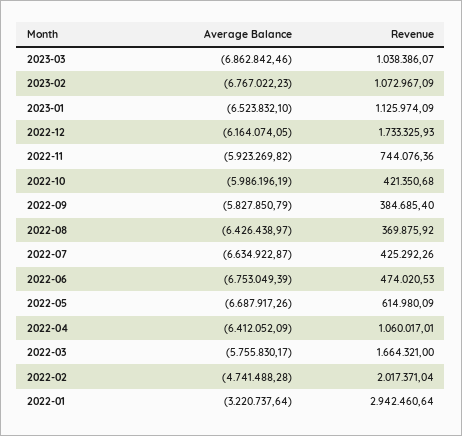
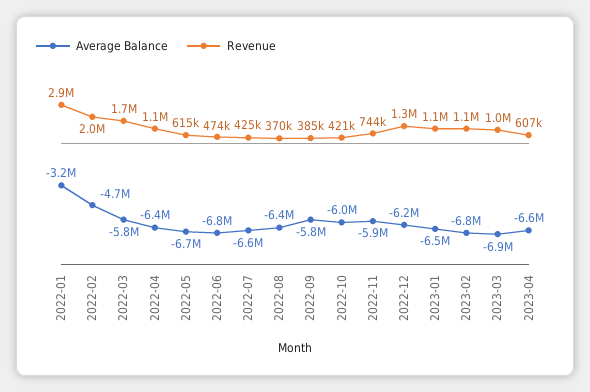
Revenue, 2022-12: 1733325.93 -> 1300000
Average Balance, 2023-04: none -> -6600000
Revenue, 2023-04: none -> 607000

